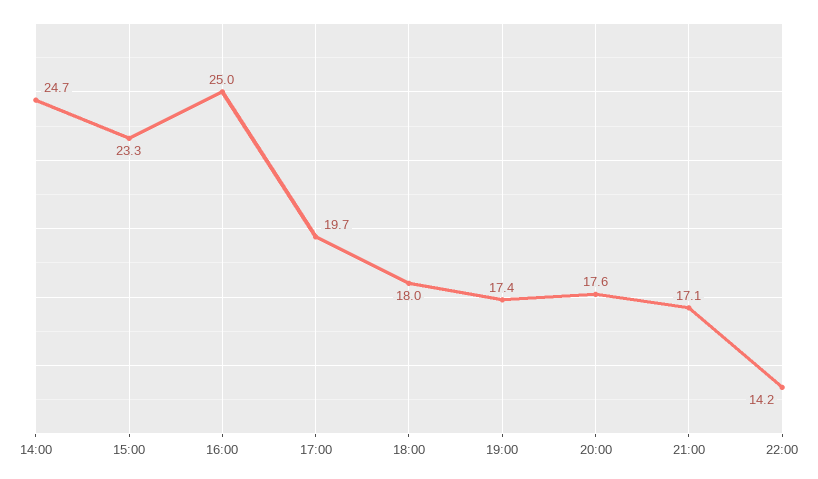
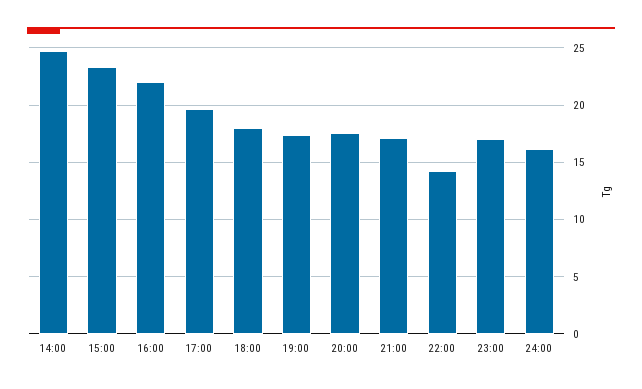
16:00: 25 -> 22
23:00: none -> 17
24:00: none -> 16

